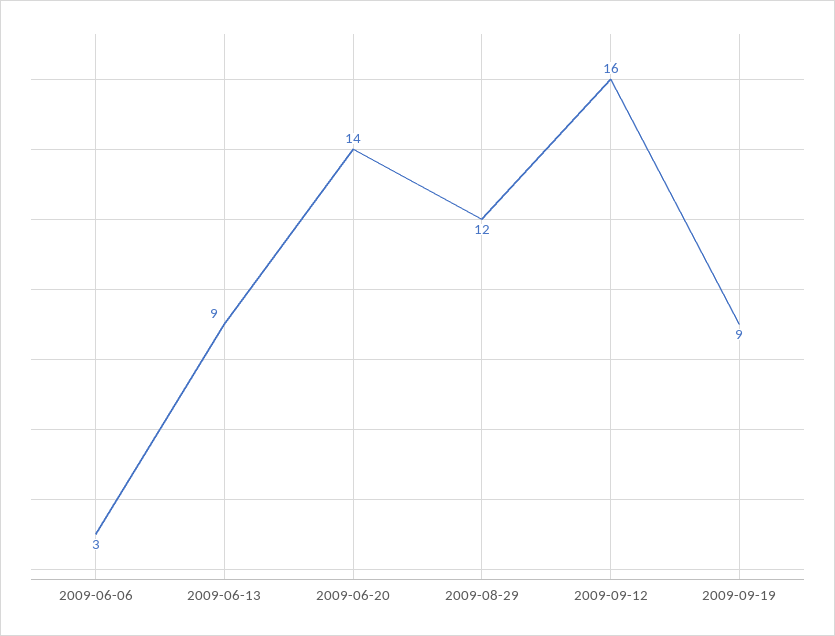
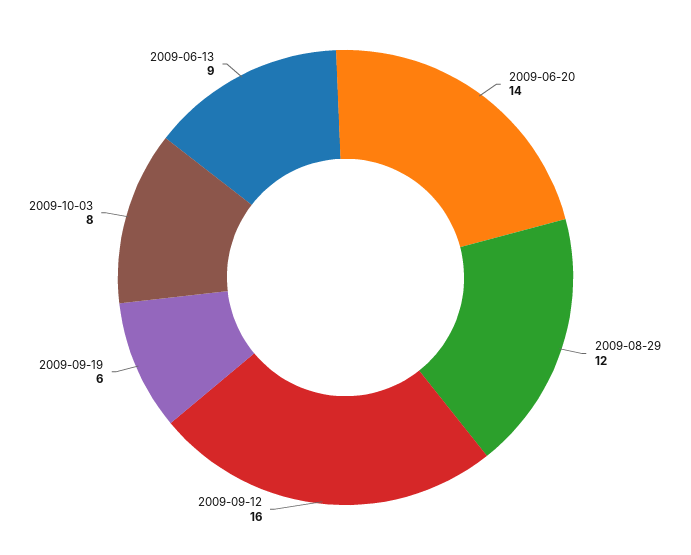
2009-06-06: 3 -> none
2009-09-19: 9 -> 6
2009-10-03: none -> 8

